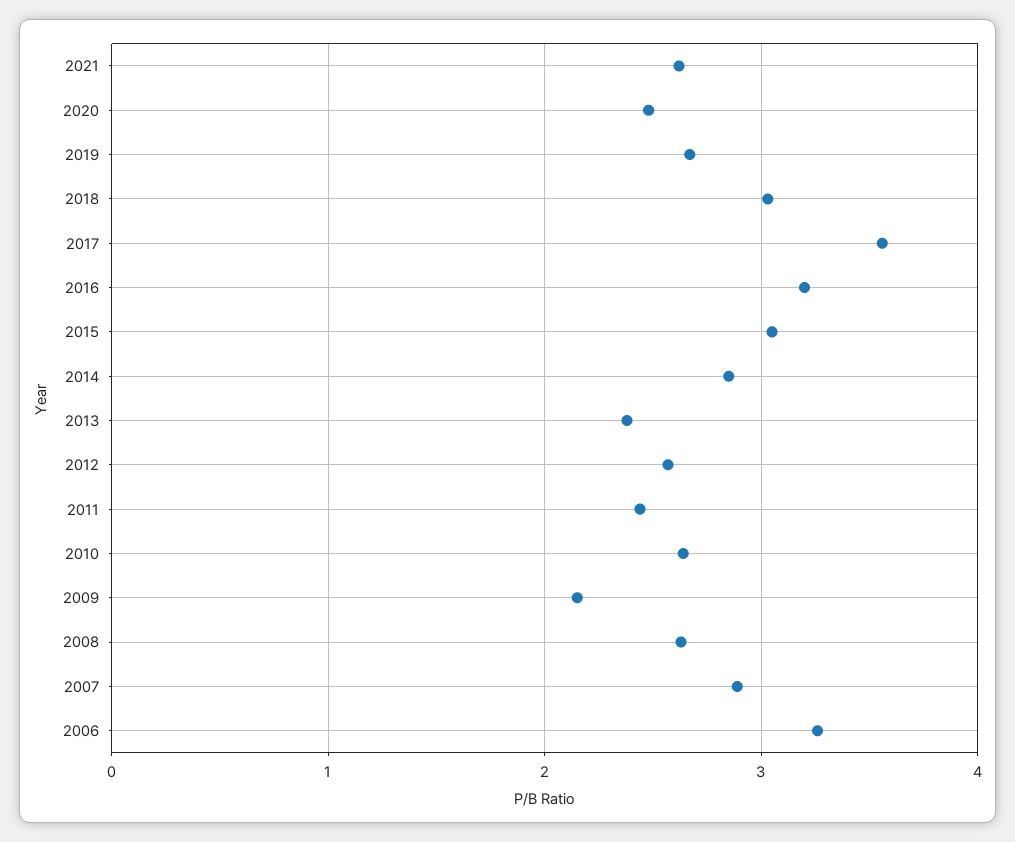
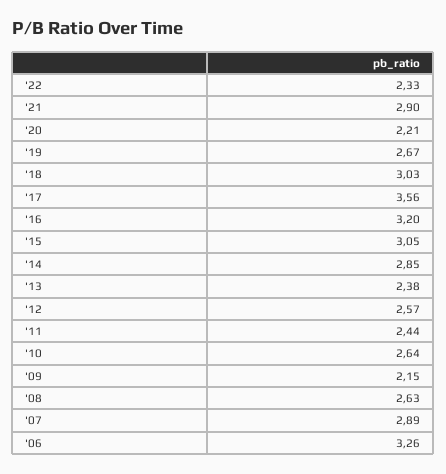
2021: 2.6 -> 2.9
2020: 2.5 -> 2.21
'22: none -> 2.33

